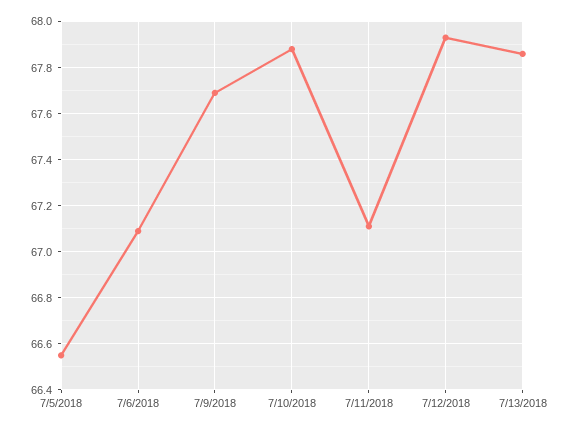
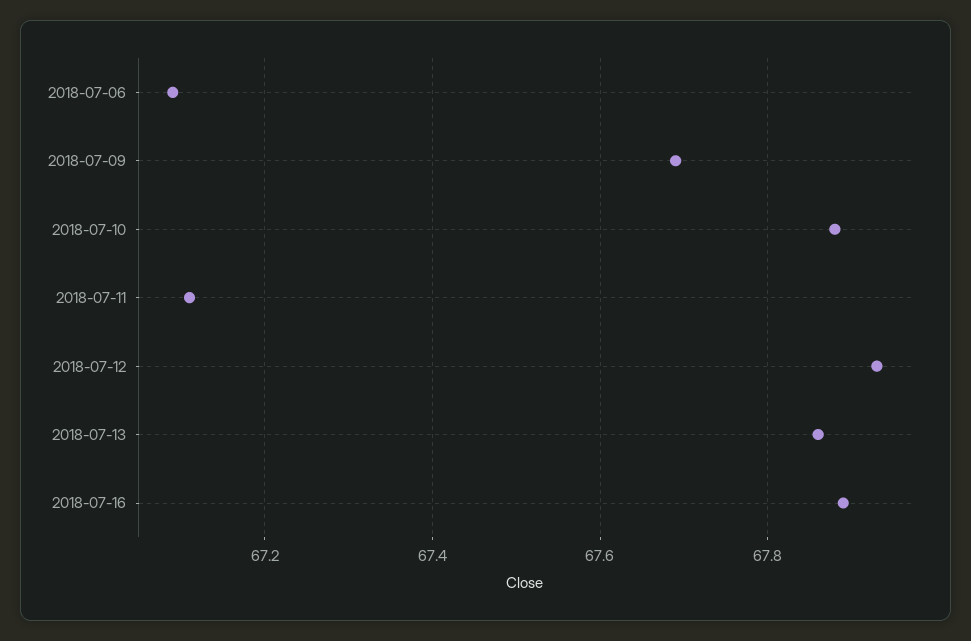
7/5/2018: 66.55 -> none
2018-07-16: none -> 67.9

